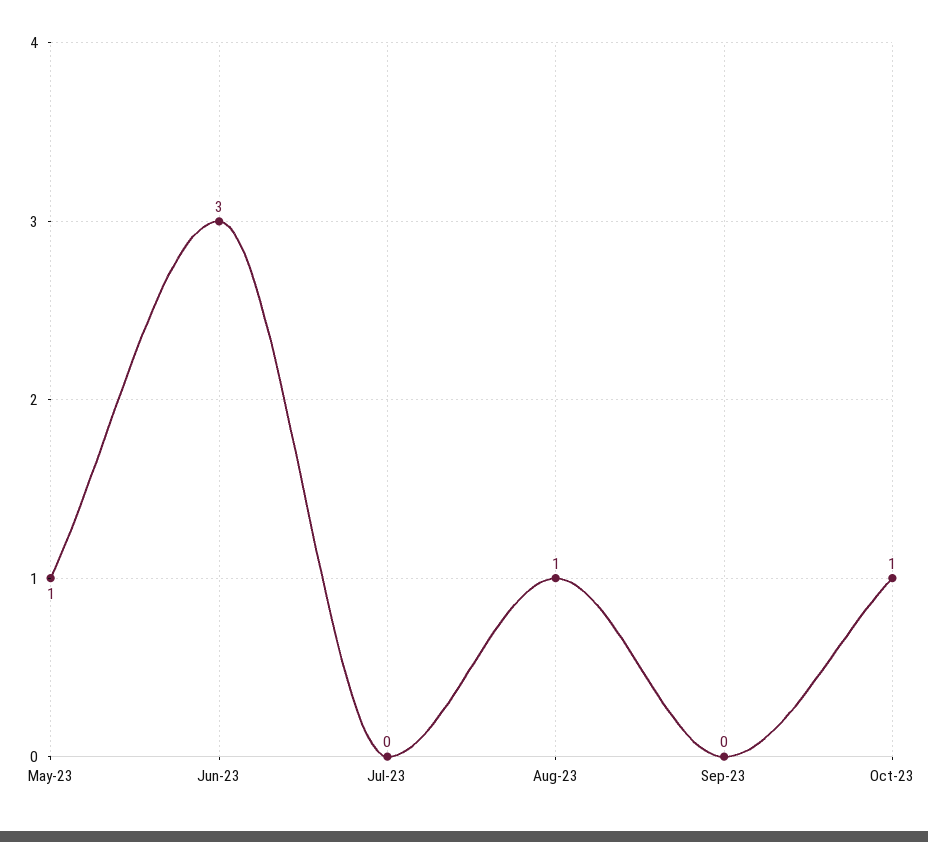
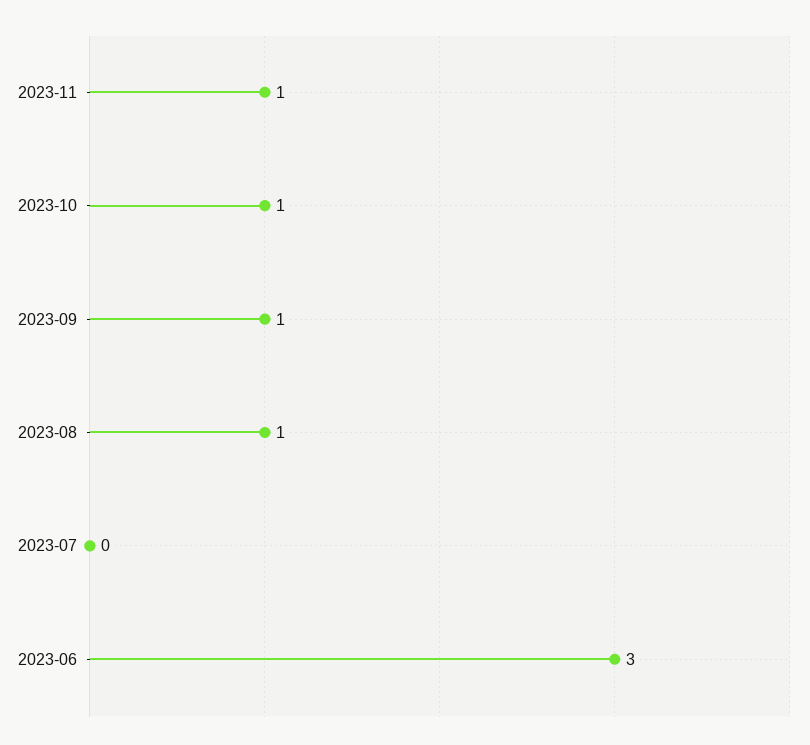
May-23: 1 -> none
Sep-23: 0 -> 1
2023-11: none -> 1

